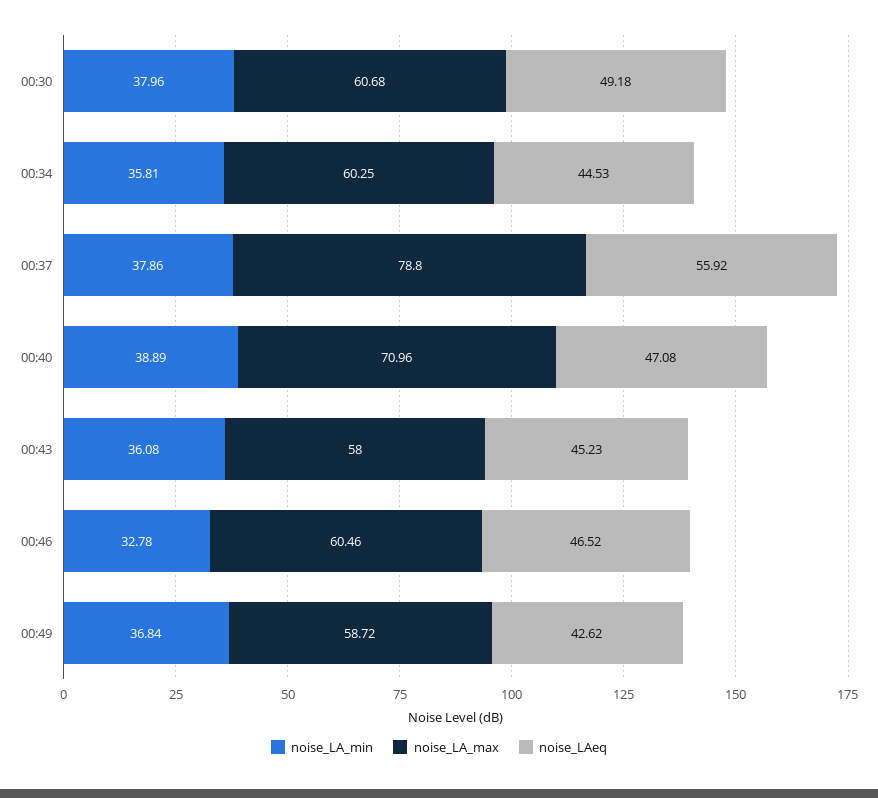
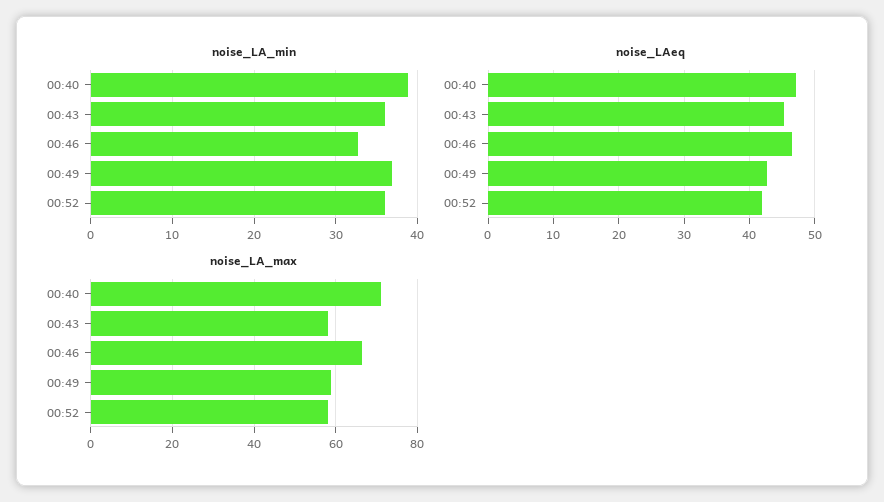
noise_LA_min, 00:30: 37.96 -> none
noise_LA_max, 00:30: 60.68 -> none
noise_LAeq, 00:30: 49.18 -> none
noise_LA_min, 00:34: 35.81 -> none
noise_LA_max, 00:34: 60.25 -> none
noise_LAeq, 00:34: 44.53 -> none
noise_LA_min, 00:37: 37.86 -> none
noise_LA_max, 00:37: 78.8 -> none
noise_LAeq, 00:37: 55.92 -> none
noise_LA_max, 00:46: 60.46 -> 66
noise_LA_min, 00:52: none -> 36
noise_LAeq, 00:52: none -> 42
noise_LA_max, 00:52: none -> 58

